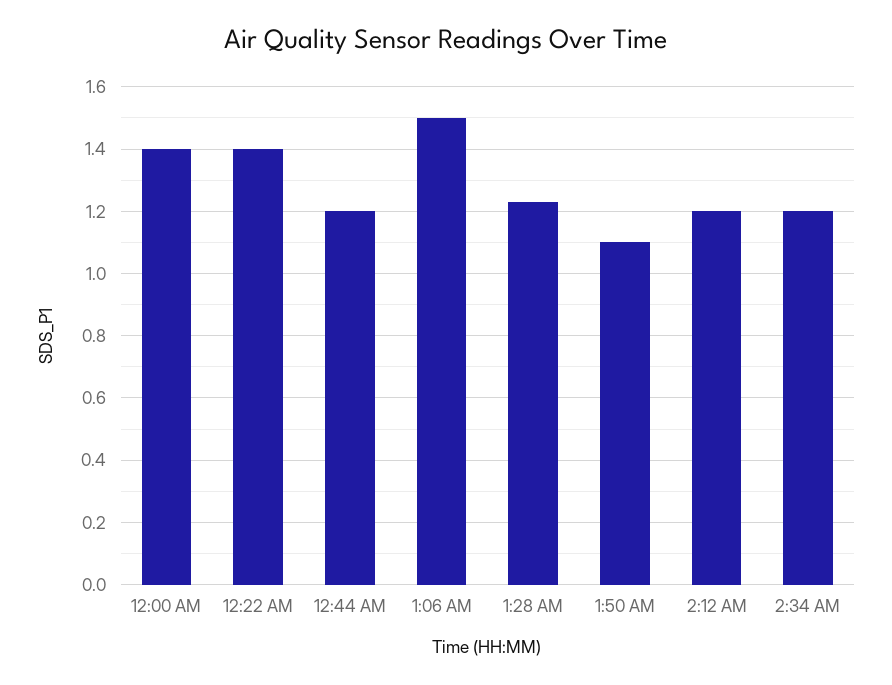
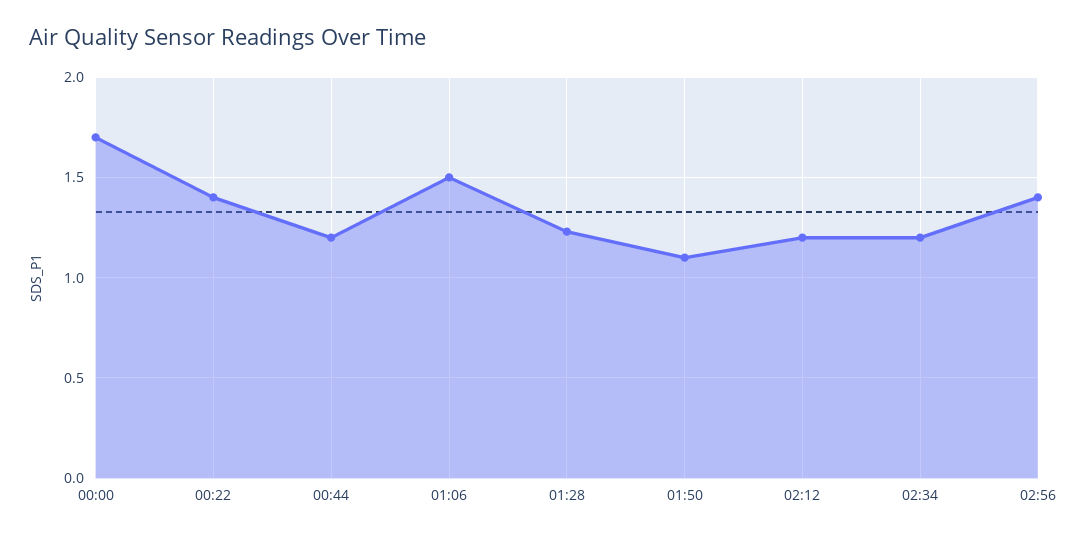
12:00 AM: 1.4 -> 1.7
02:56: none -> 1.4

